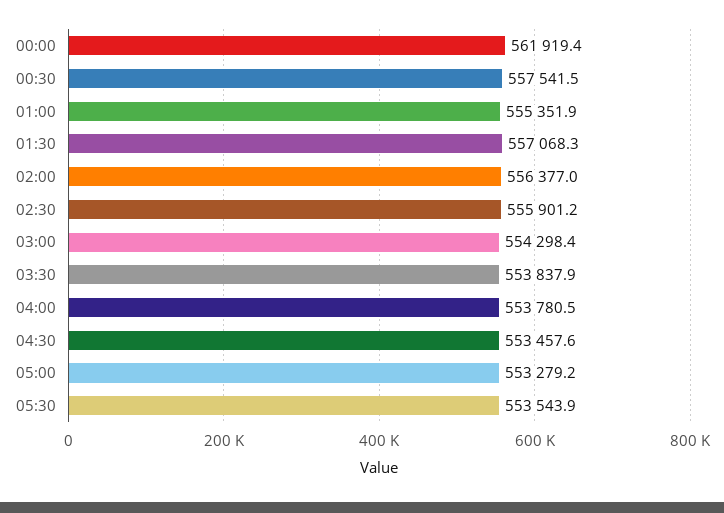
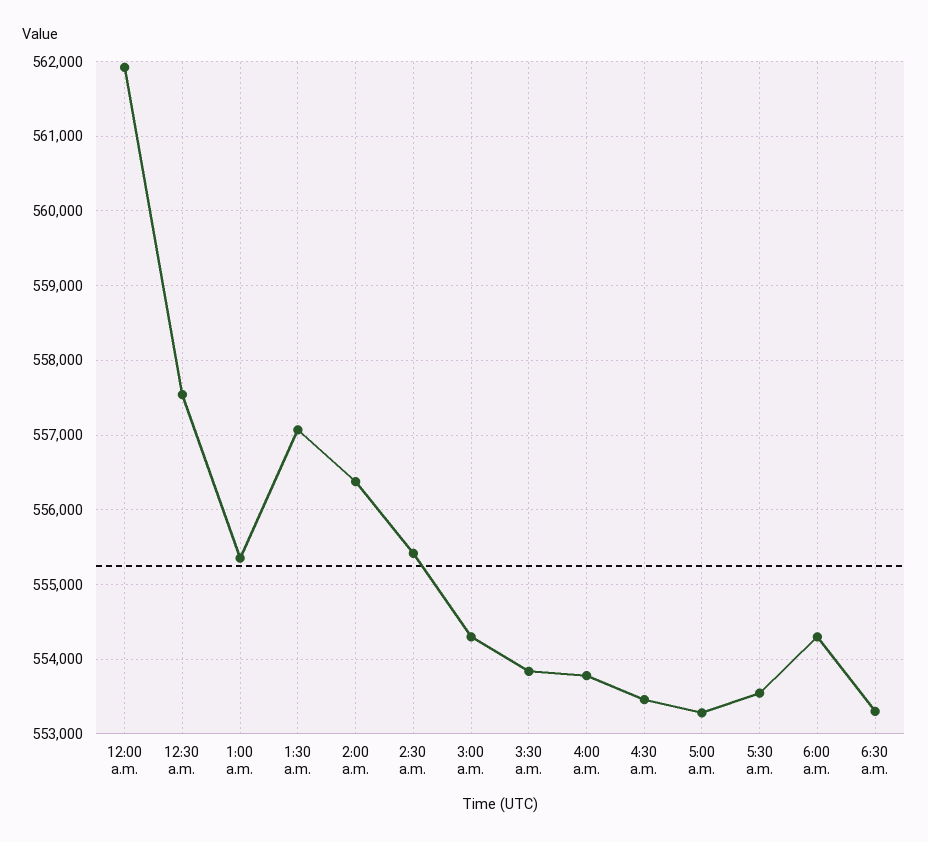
02:30: 555901.2 -> 555400
6:00 a.m.: none -> 554300
6:30 a.m.: none -> 553300

